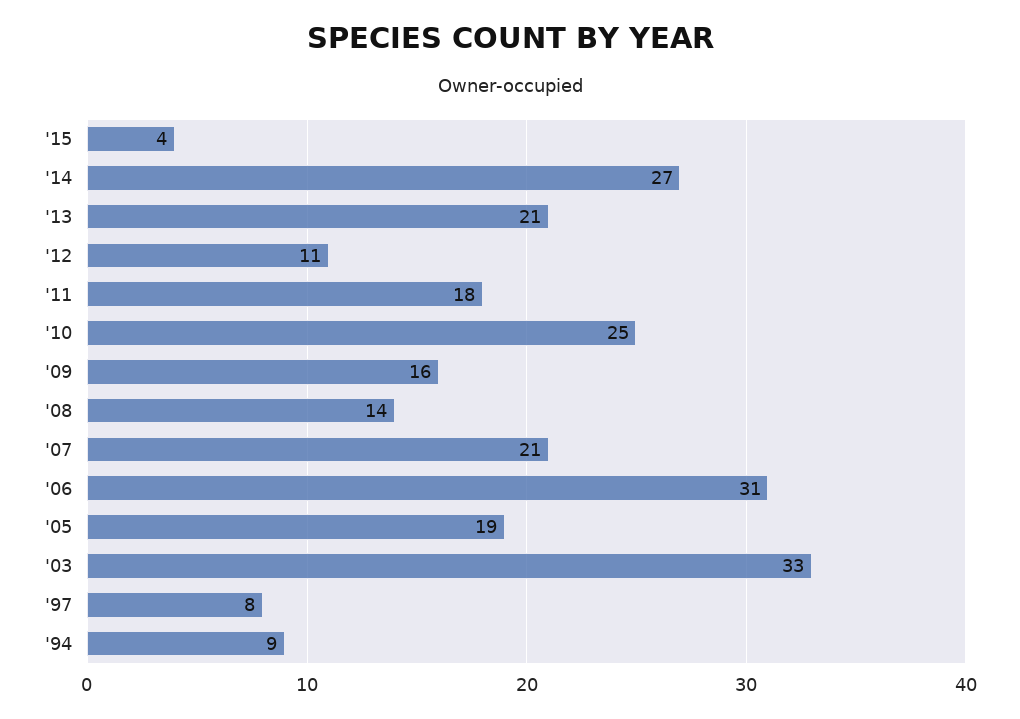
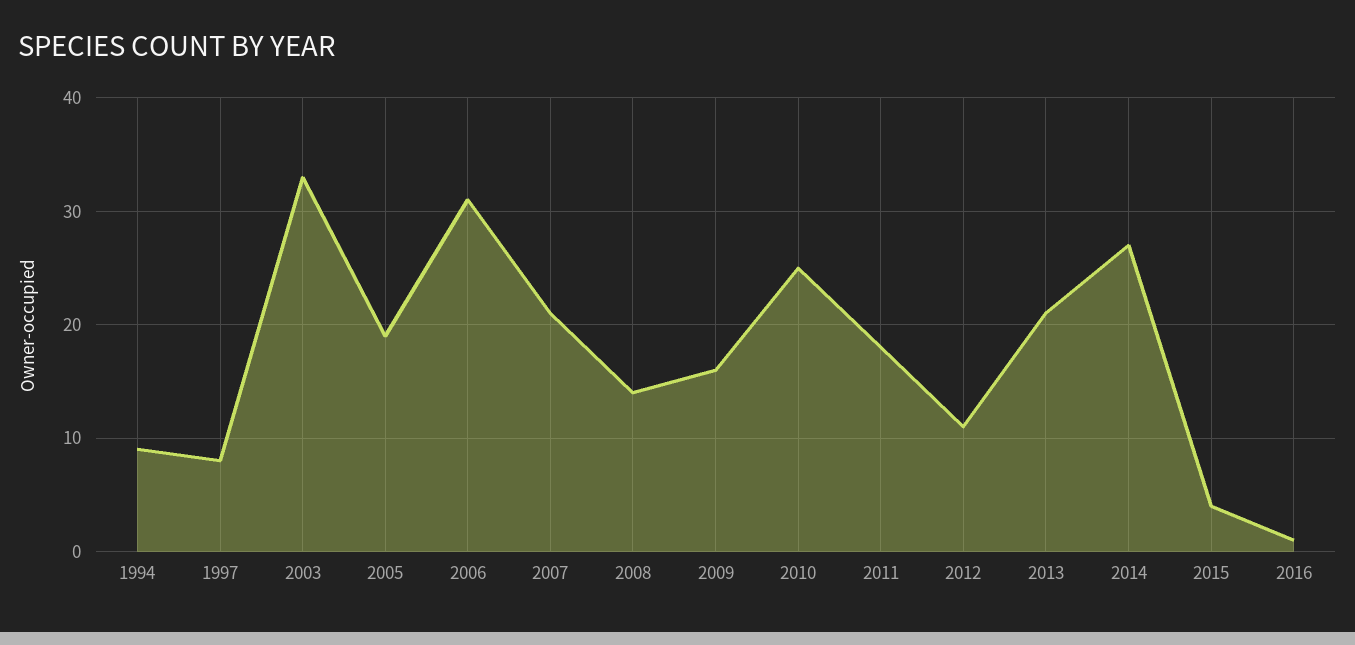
2016: none -> 1

